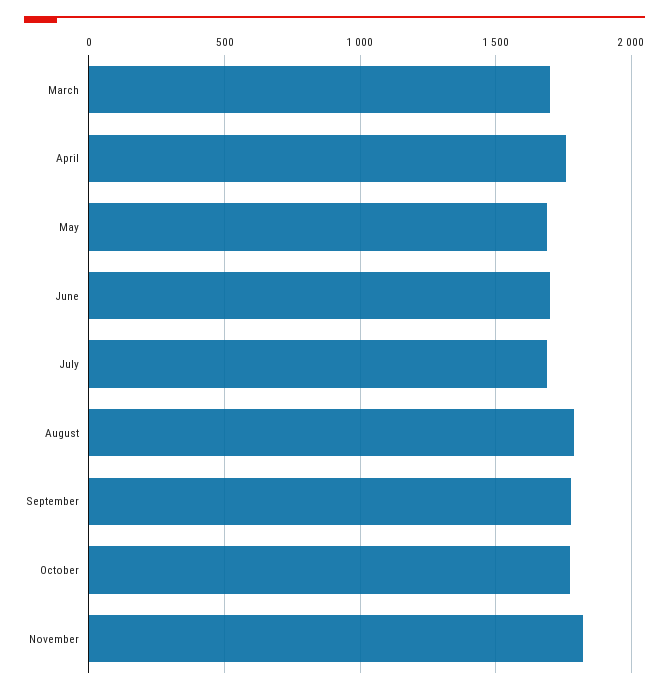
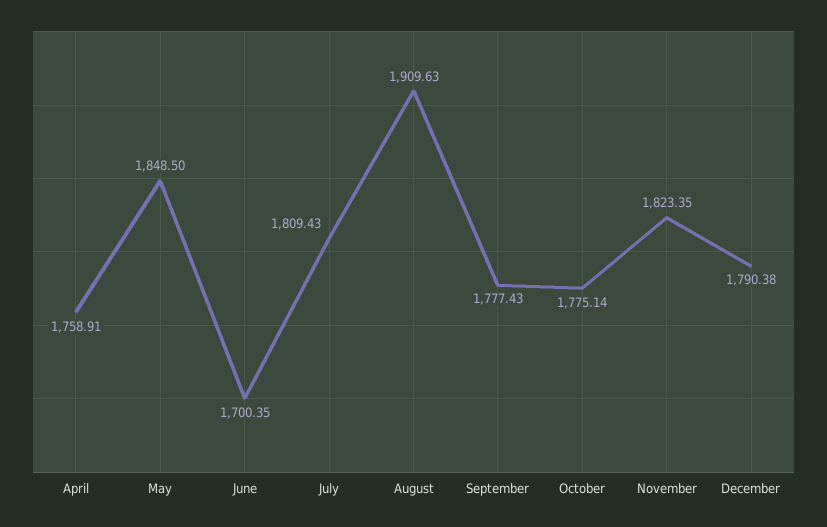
March: 1700 -> none
May: 1700 -> 1848.5
July: 1700 -> 1809.43
August: 1800 -> 1909.63
December: none -> 1790.38

